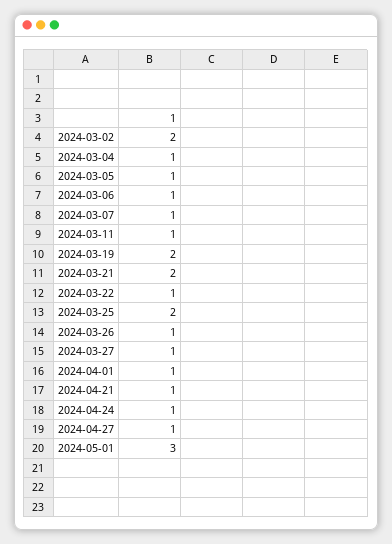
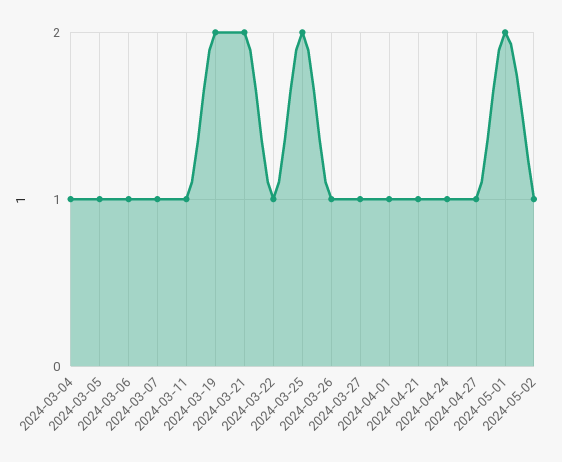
2024-03-02: 2 -> none
2024-05-01: 3 -> 2
2024-05-02: none -> 1

